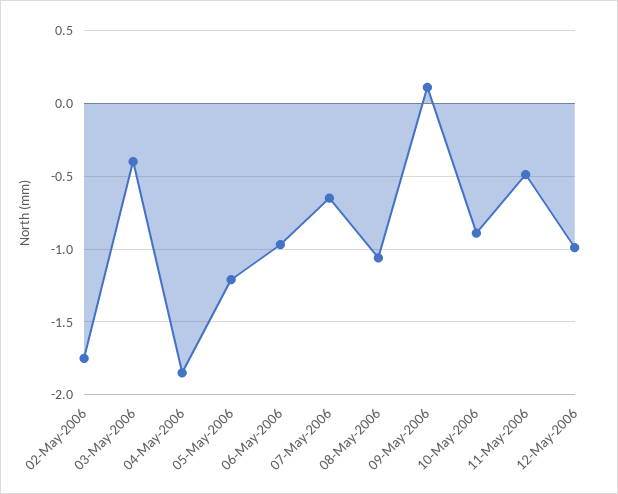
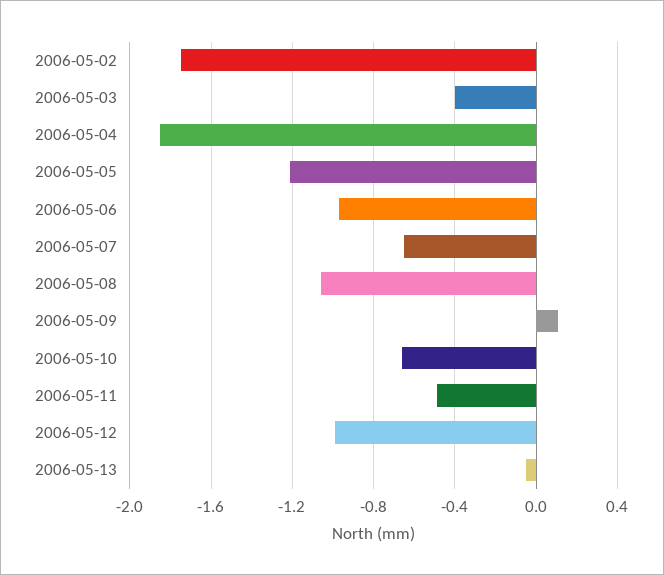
10-May-2006: -0.9 -> -0.65
2006-05-13: none -> -0.05

